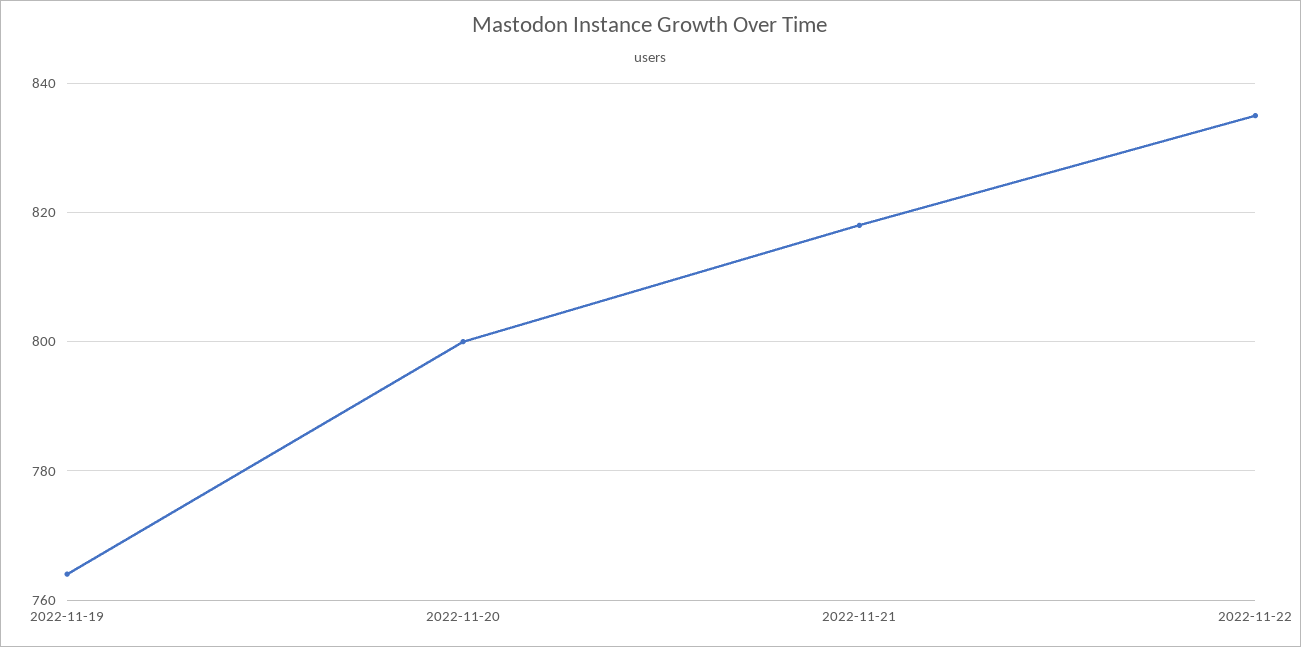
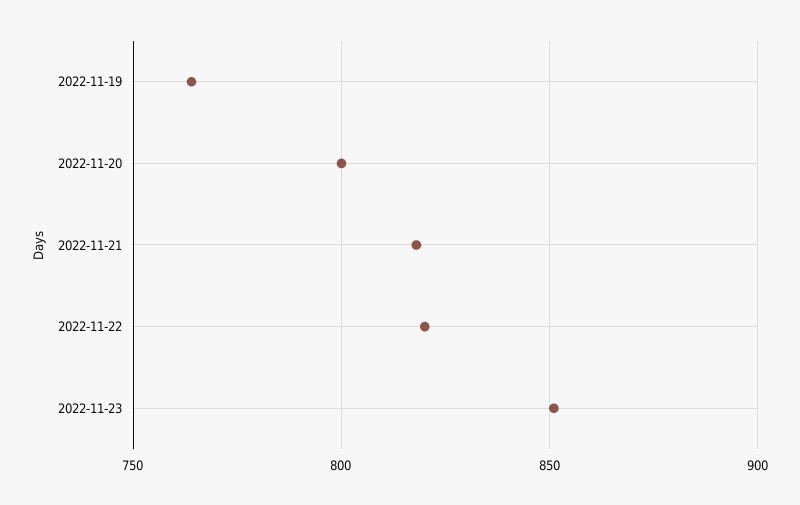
2022-11-22: 835 -> 820
2022-11-23: none -> 850

